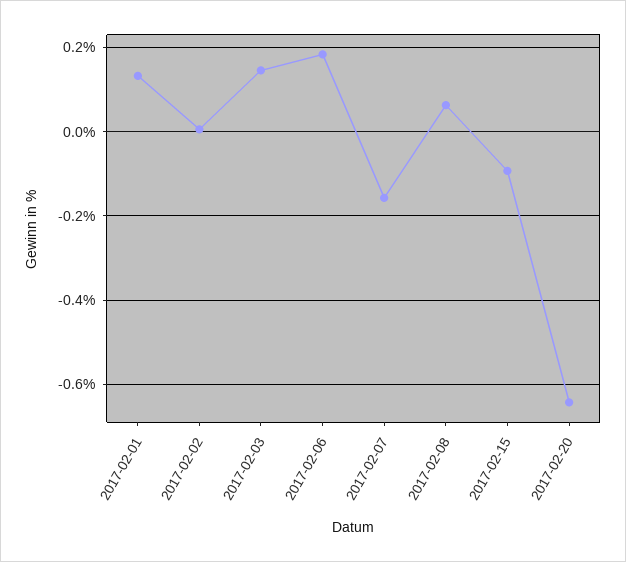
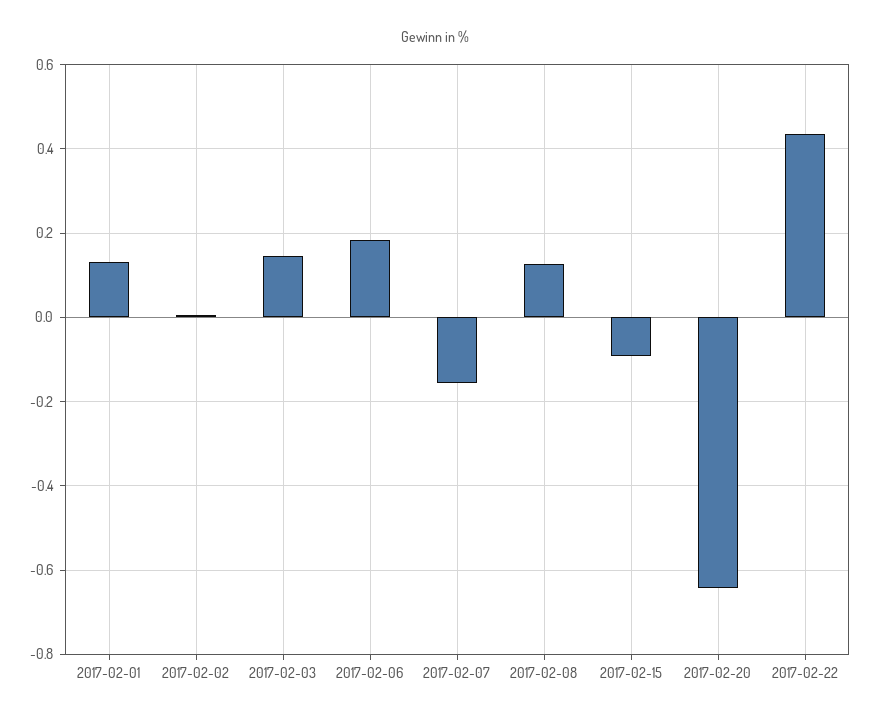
2017-02-08: 0.06 -> 0.12
2017-02-22: none -> 0.44

